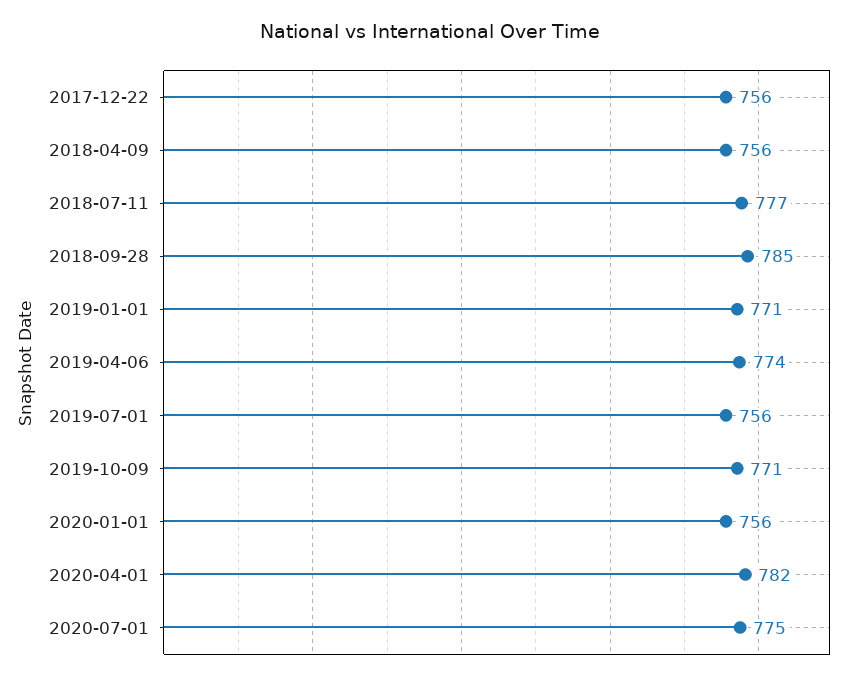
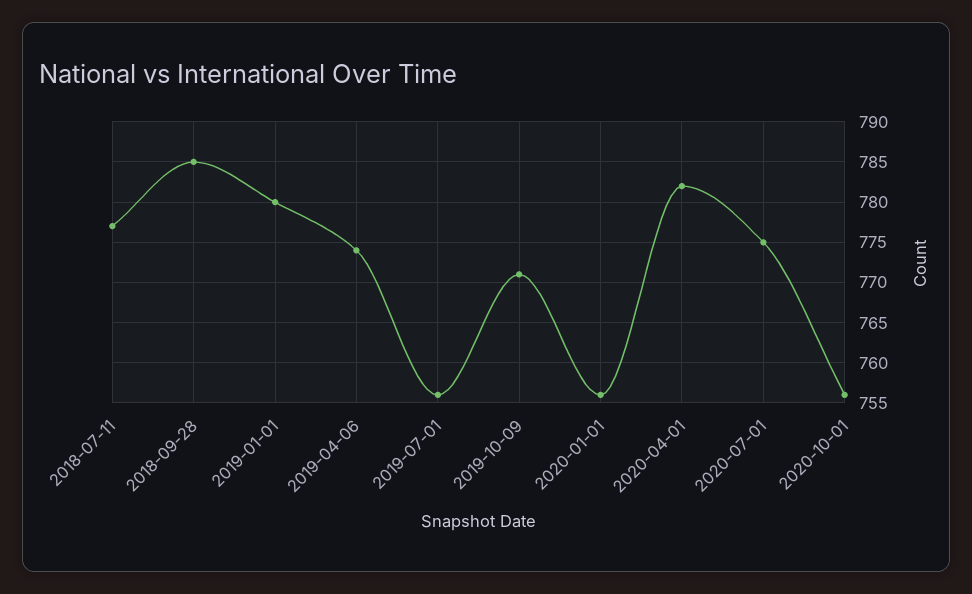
2017-12-22: 756 -> none
2018-04-09: 756 -> none
2019-01-01: 771 -> 780
2020-10-01: none -> 756

